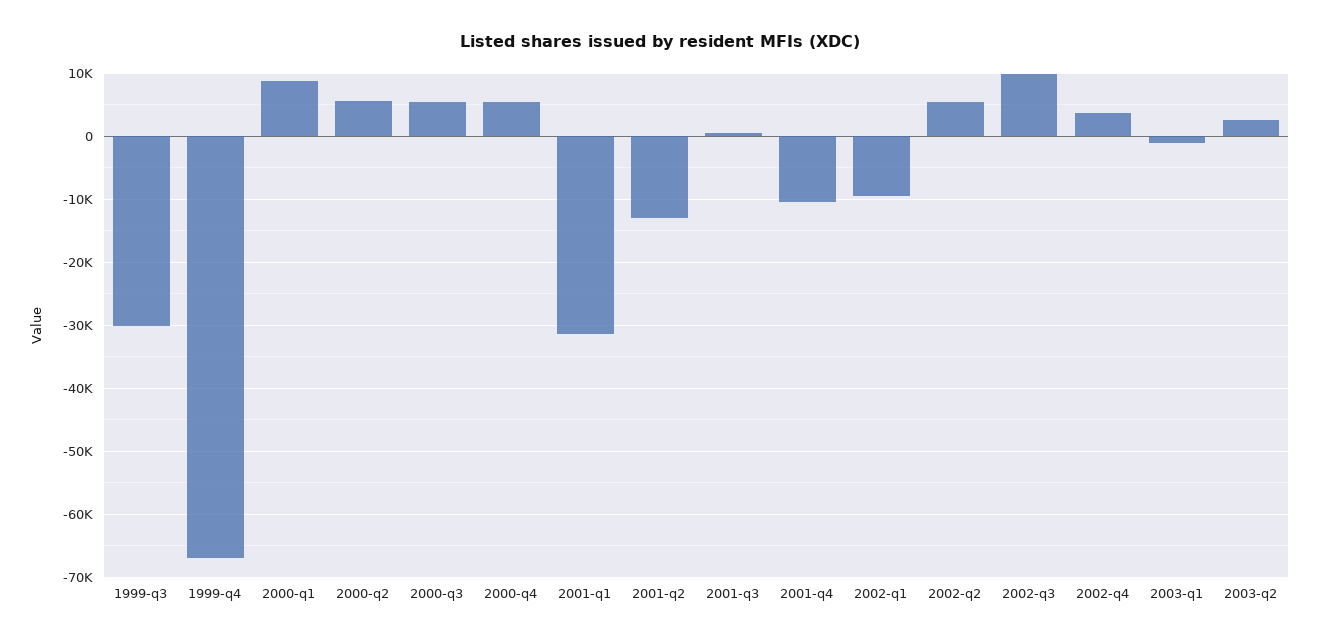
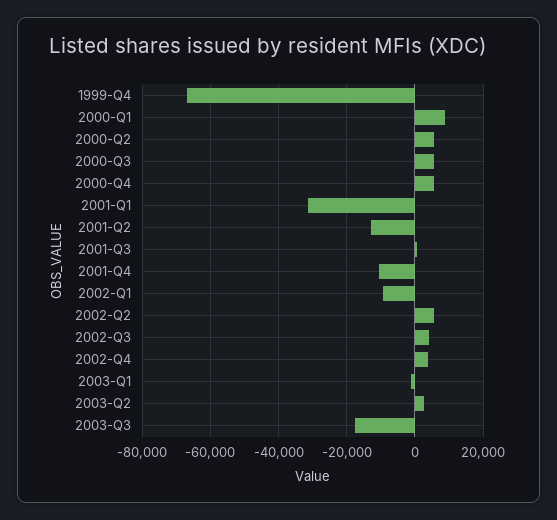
1999-q3: -30000 -> none
2002-q3: 10000 -> 4000
2003-Q3: none -> -18000

